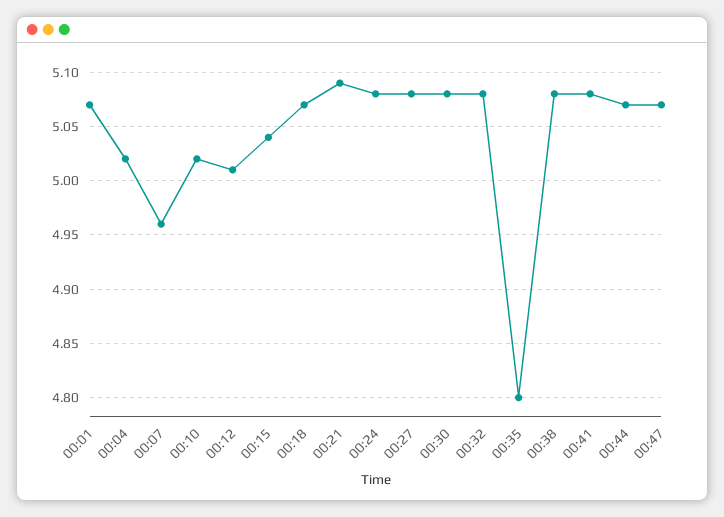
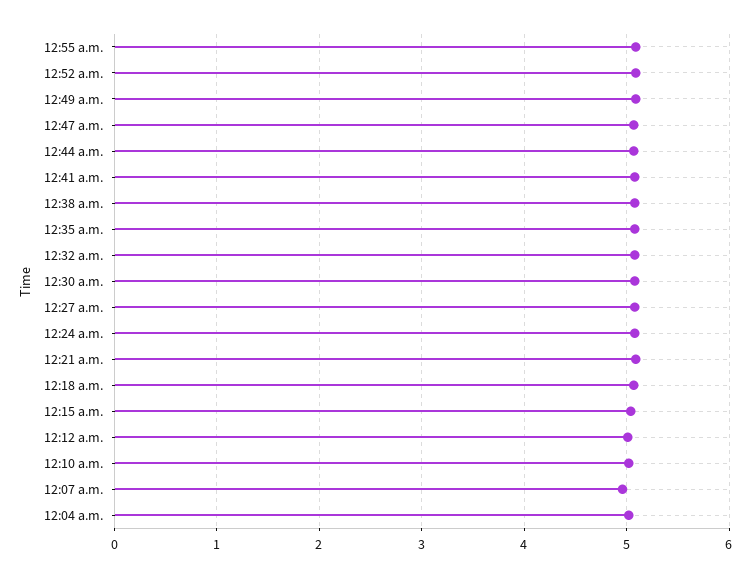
00:01: 5.07 -> none
00:35: 4.8 -> 5.1
12:55 a.m.: none -> 5.1
12:52 a.m.: none -> 5.1
12:49 a.m.: none -> 5.1

